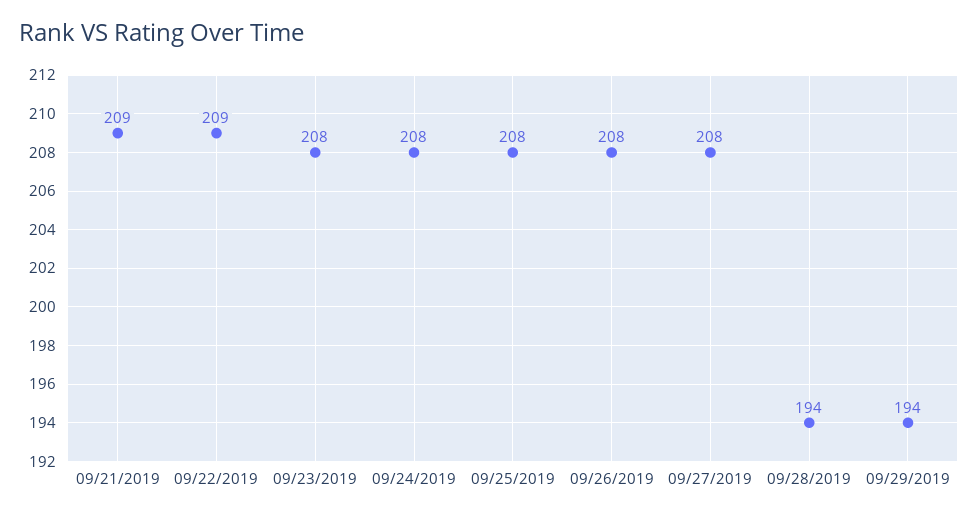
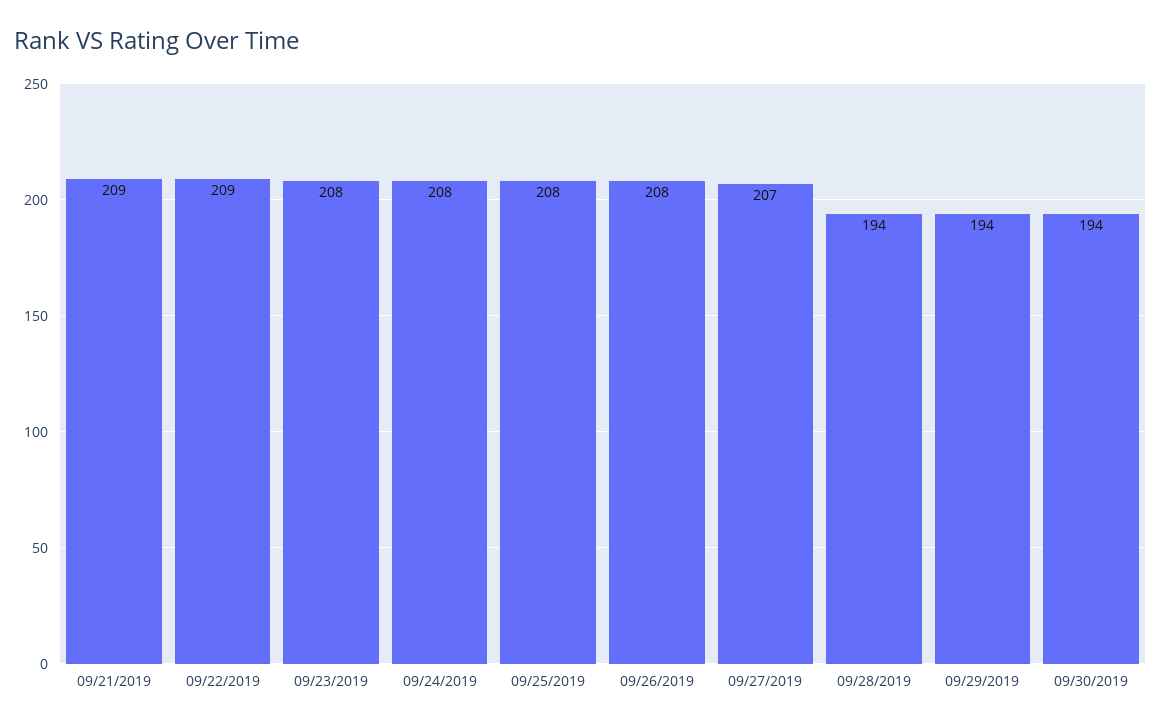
09/27/2019: 208 -> 207
09/30/2019: none -> 194

